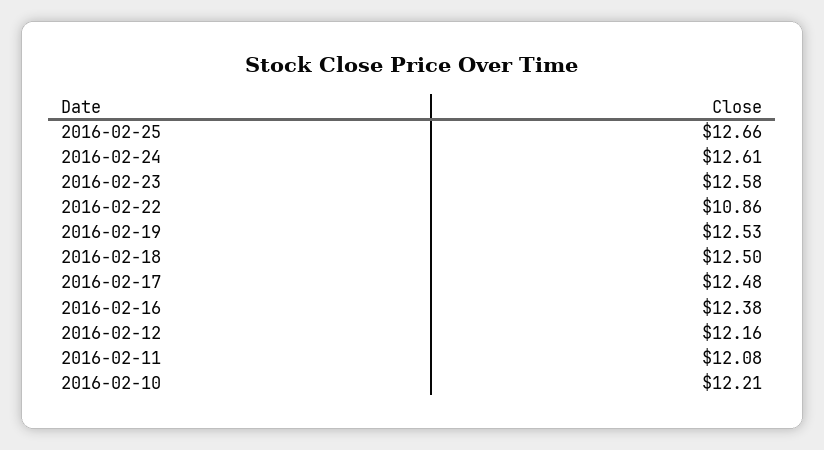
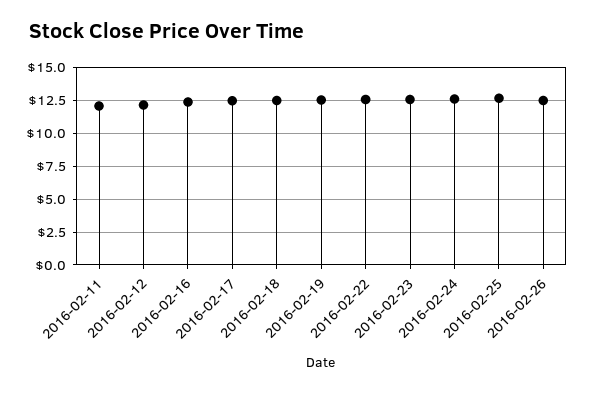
2016-02-22: 10.86 -> 12.5
2016-02-10: 12.21 -> none
2016-02-26: none -> 12.5

